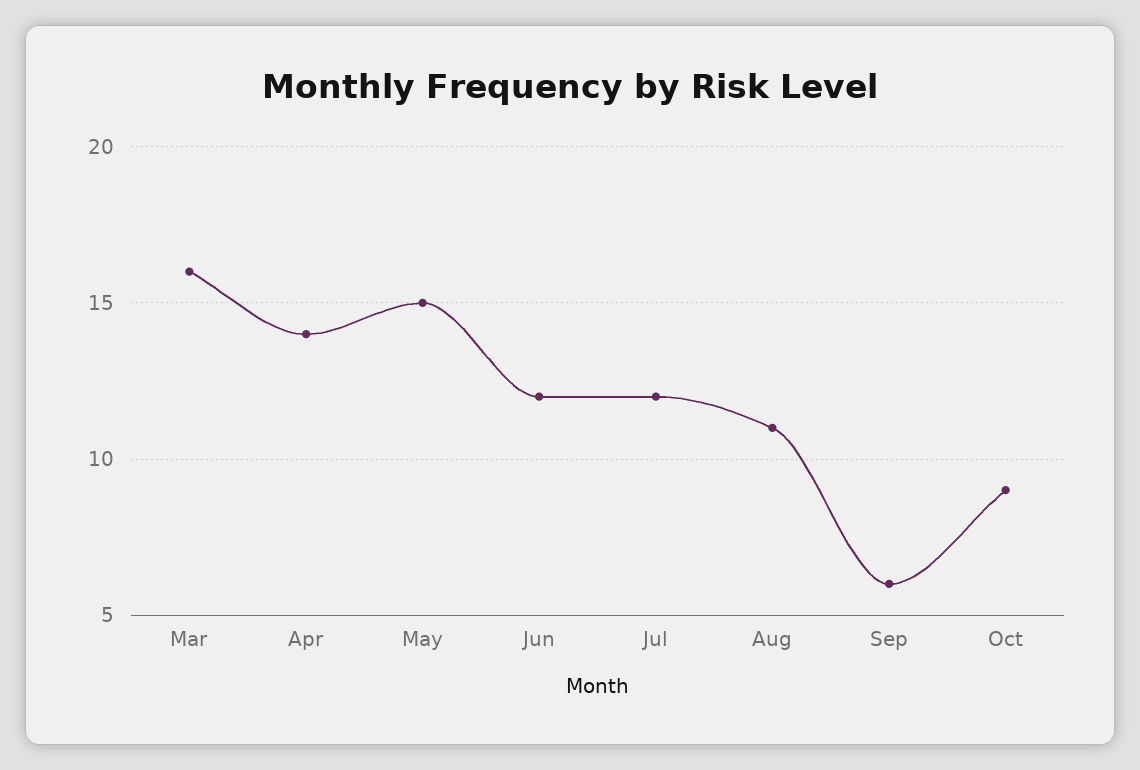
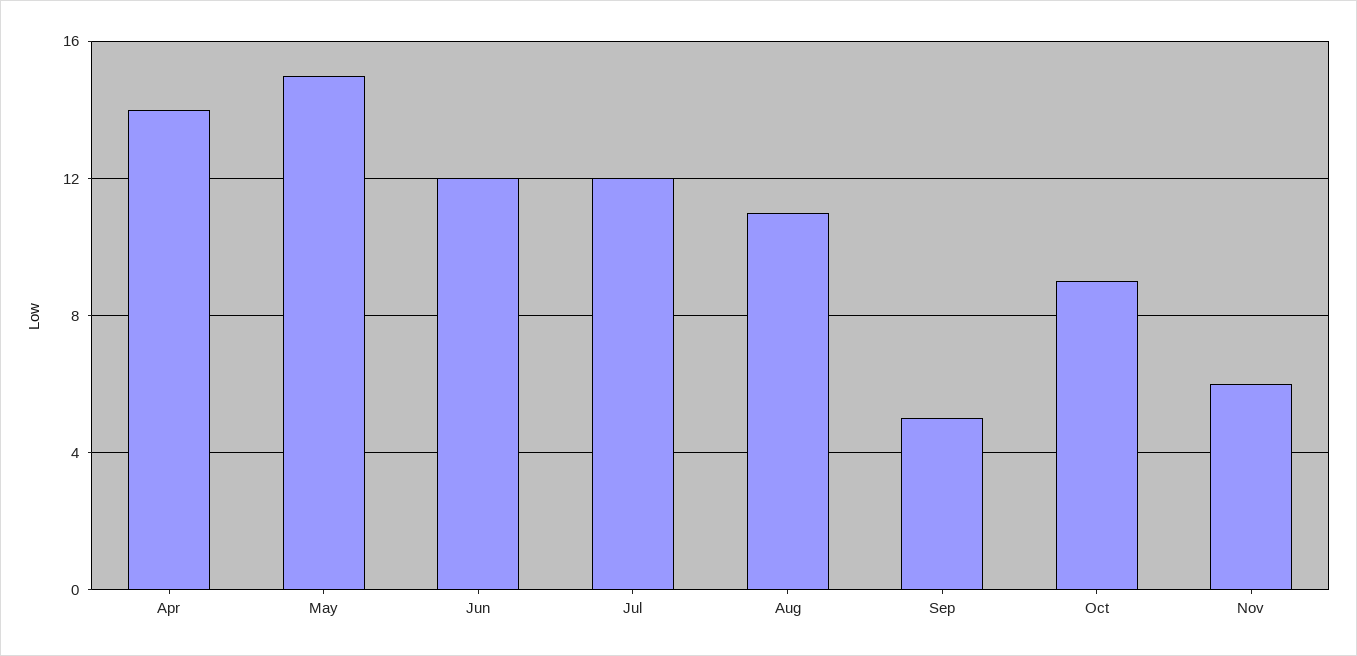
Mar: 16 -> none
Sep: 6 -> 5
Nov: none -> 6

